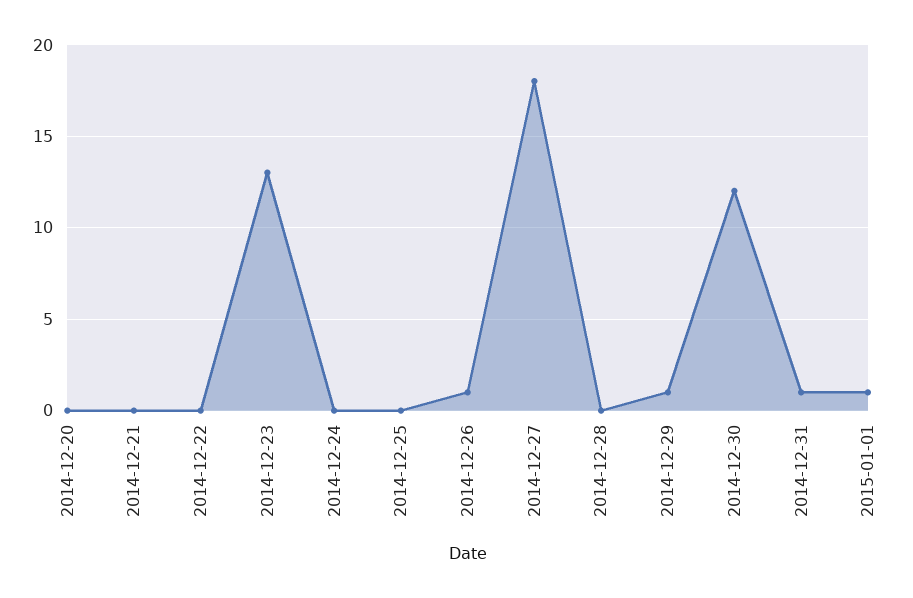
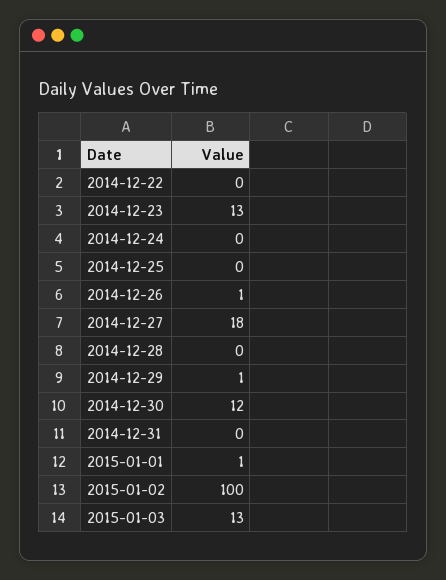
2014-12-20: 0 -> none
2014-12-21: 0 -> none
2014-12-31: 1 -> 0
2015-01-02: none -> 100
2015-01-03: none -> 13

